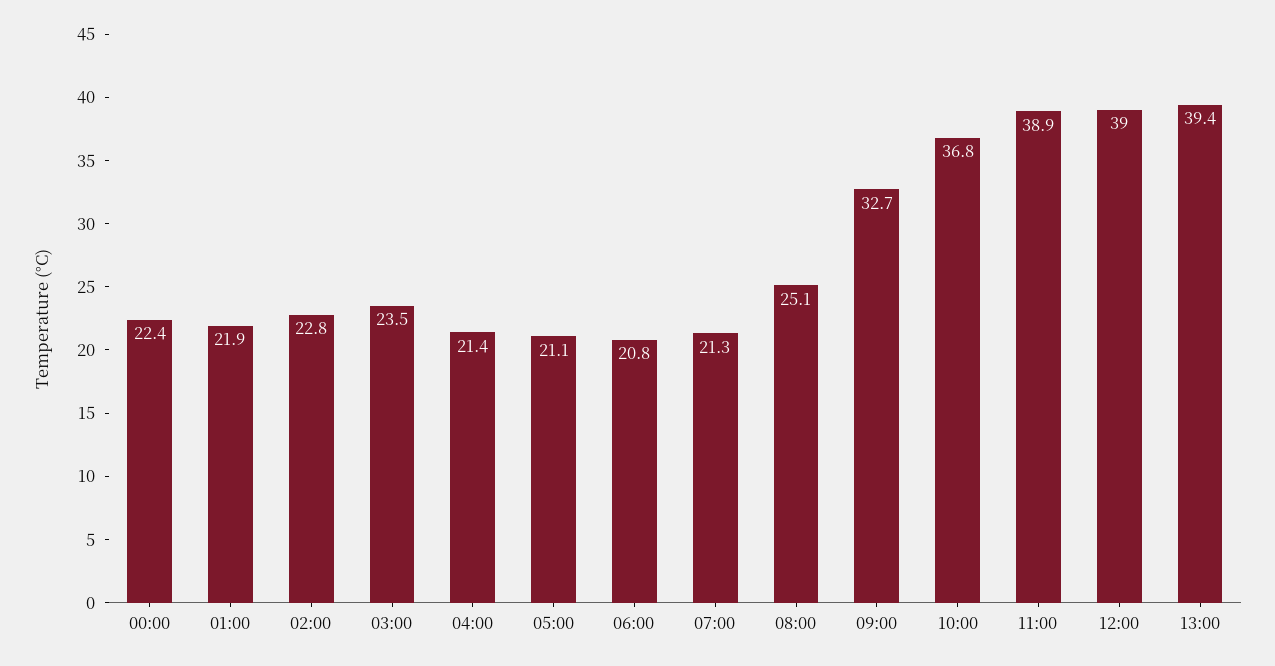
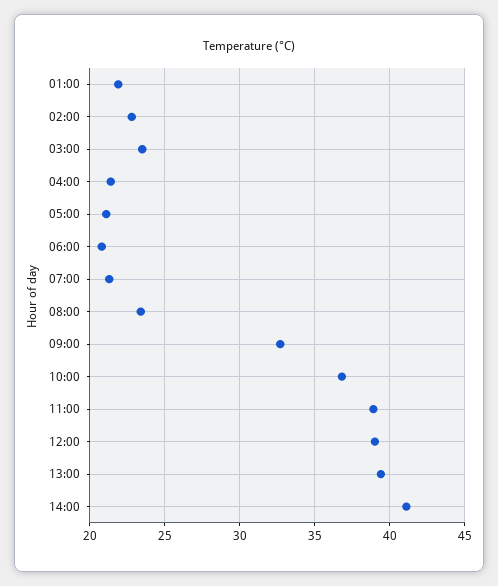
00:00: 22.4 -> none
08:00: 25.1 -> 23.5
14:00: none -> 41

